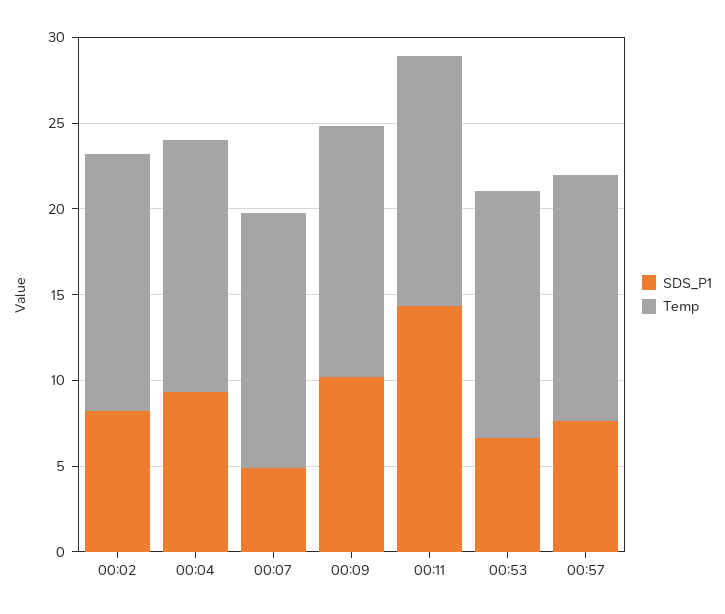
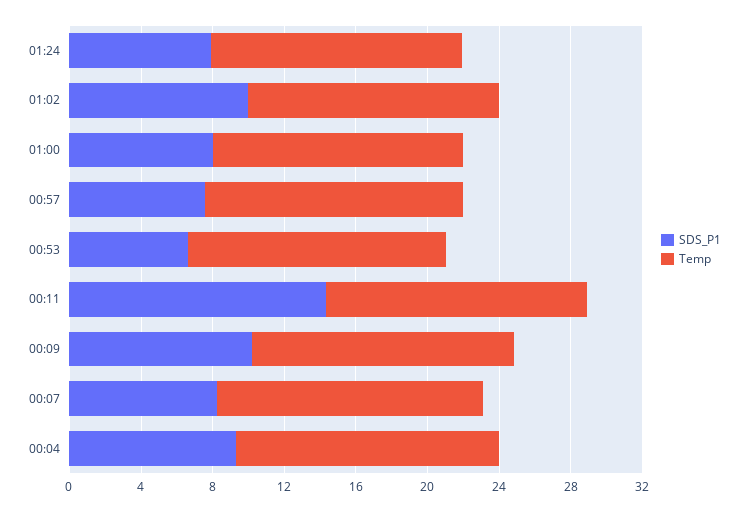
SDS_P1, 00:02: 8 -> none
Temp, 00:02: 15 -> none
SDS_P1, 00:07: 5 -> 8
SDS_P1, 01:24: none -> 8
Temp, 01:24: none -> 14
SDS_P1, 01:02: none -> 10
Temp, 01:02: none -> 14
SDS_P1, 01:00: none -> 8
Temp, 01:00: none -> 14

